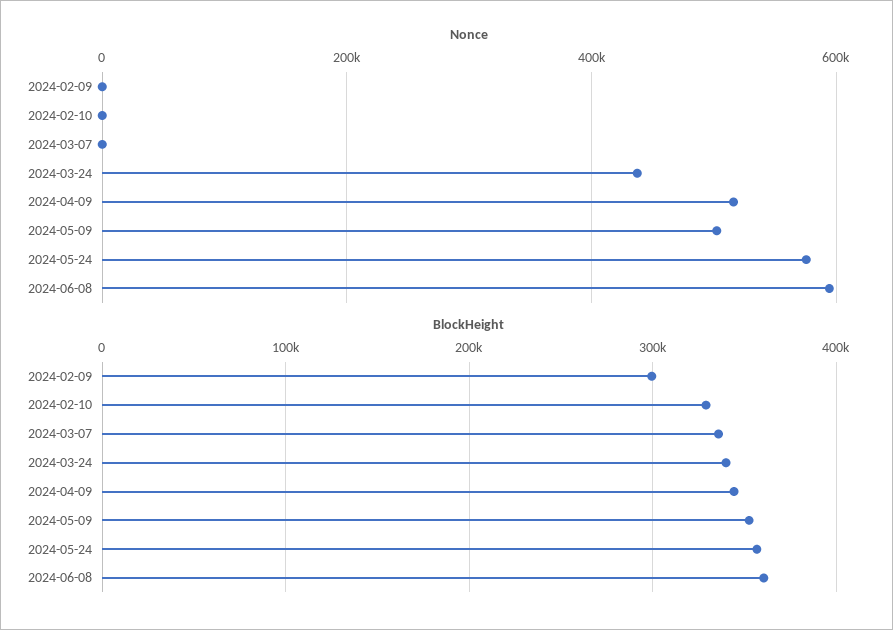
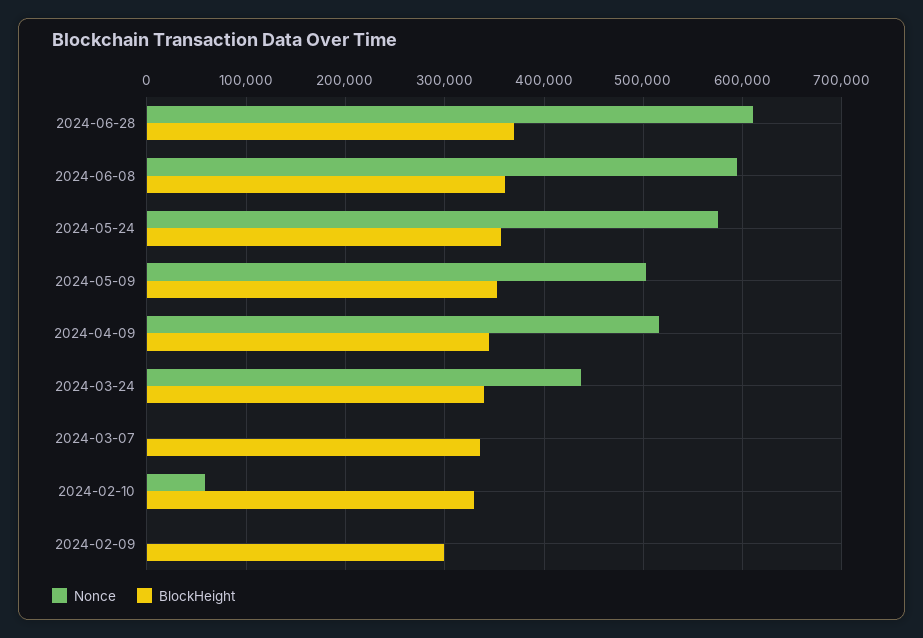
Nonce, 2024-02-10: 0 -> 60000
Nonce, 2024-06-28: none -> 610000
BlockHeight, 2024-06-28: none -> 370000

